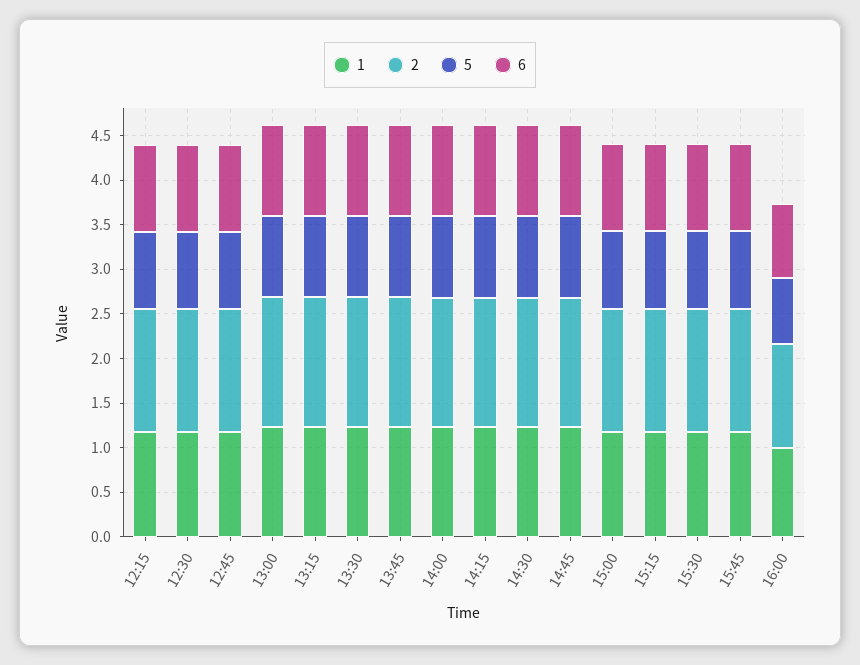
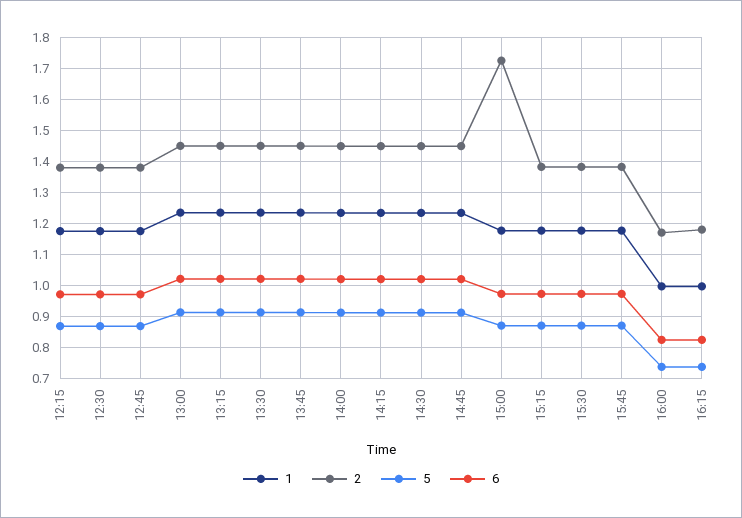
2, 15:00: 1.4 -> 1.72
1, 16:15: none -> 1
2, 16:15: none -> 1.18
5, 16:15: none -> 0.74
6, 16:15: none -> 0.82

